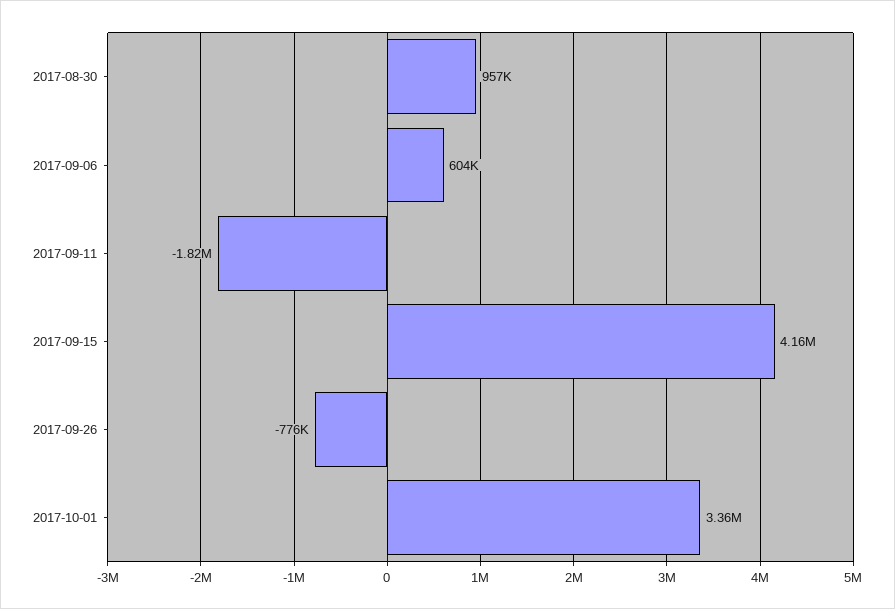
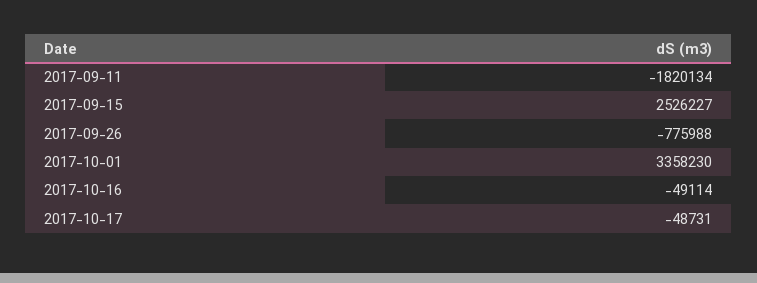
2017-08-30: 957000 -> none
2017-09-06: 604000 -> none
2017-09-15: 4160000 -> 2526227
2017-10-16: none -> -49114
2017-10-17: none -> -48731

